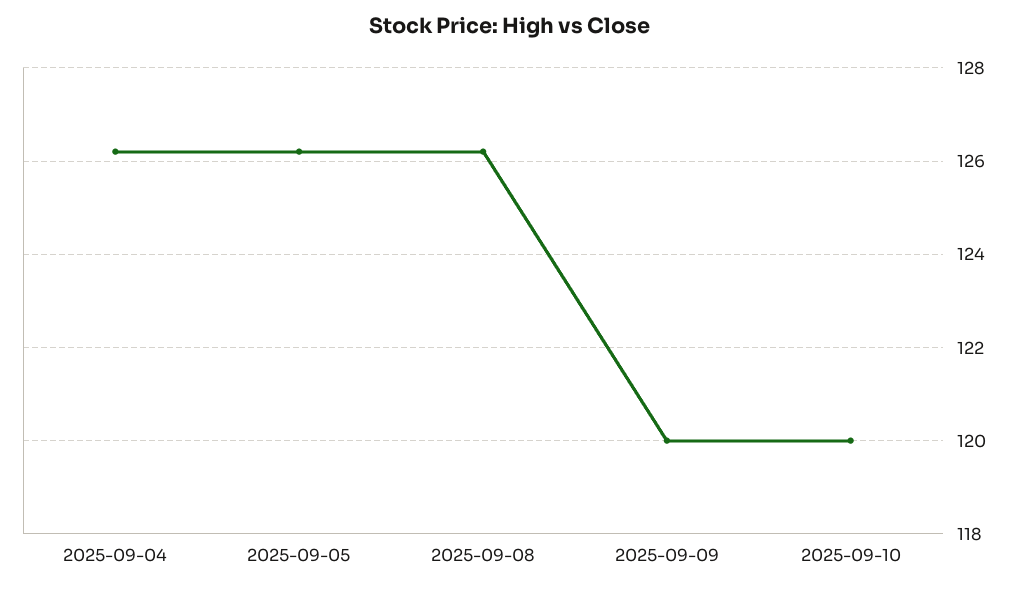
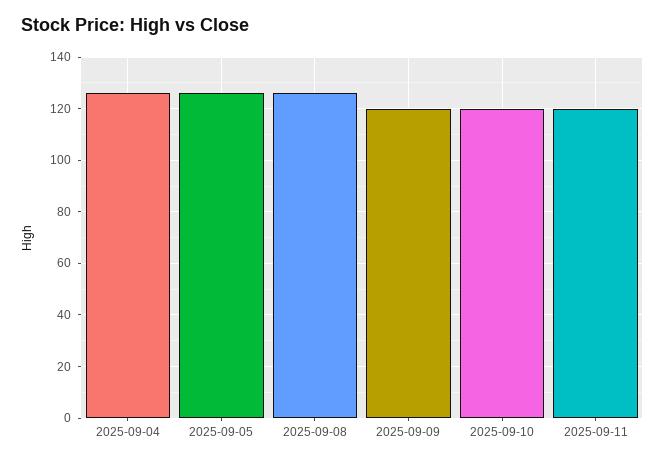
2025-09-11: none -> 120

